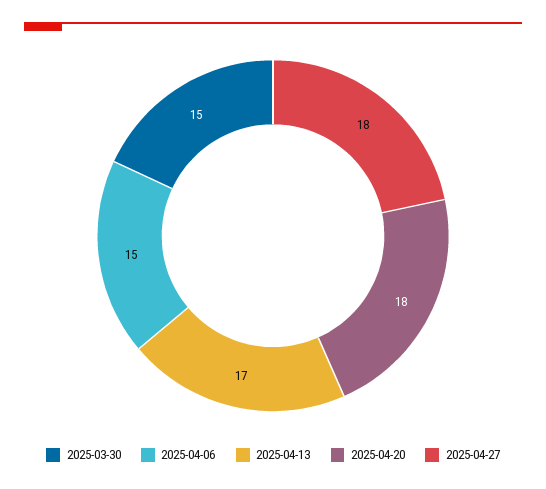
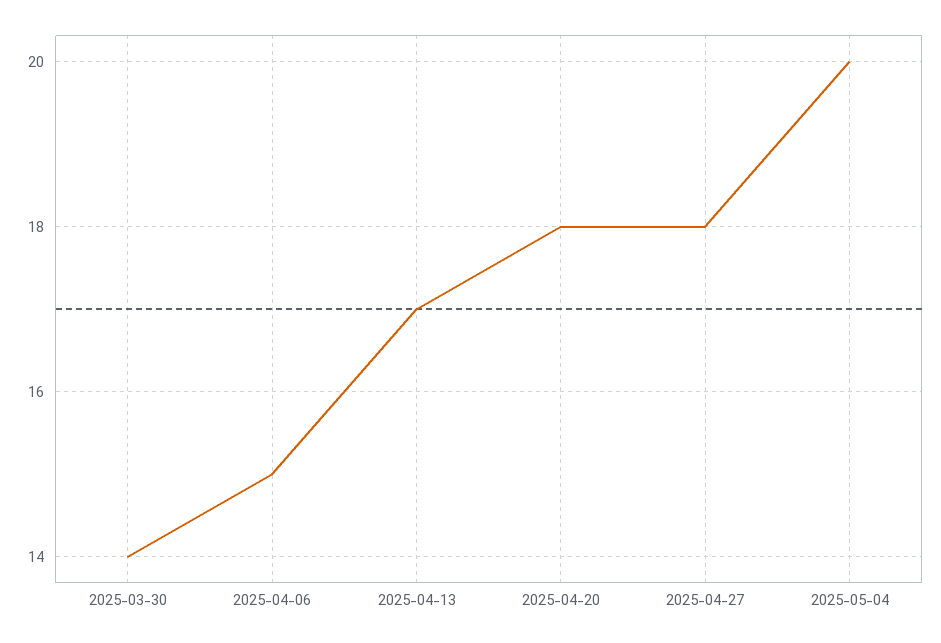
2025-03-30: 15 -> 14
2025-05-04: none -> 20

